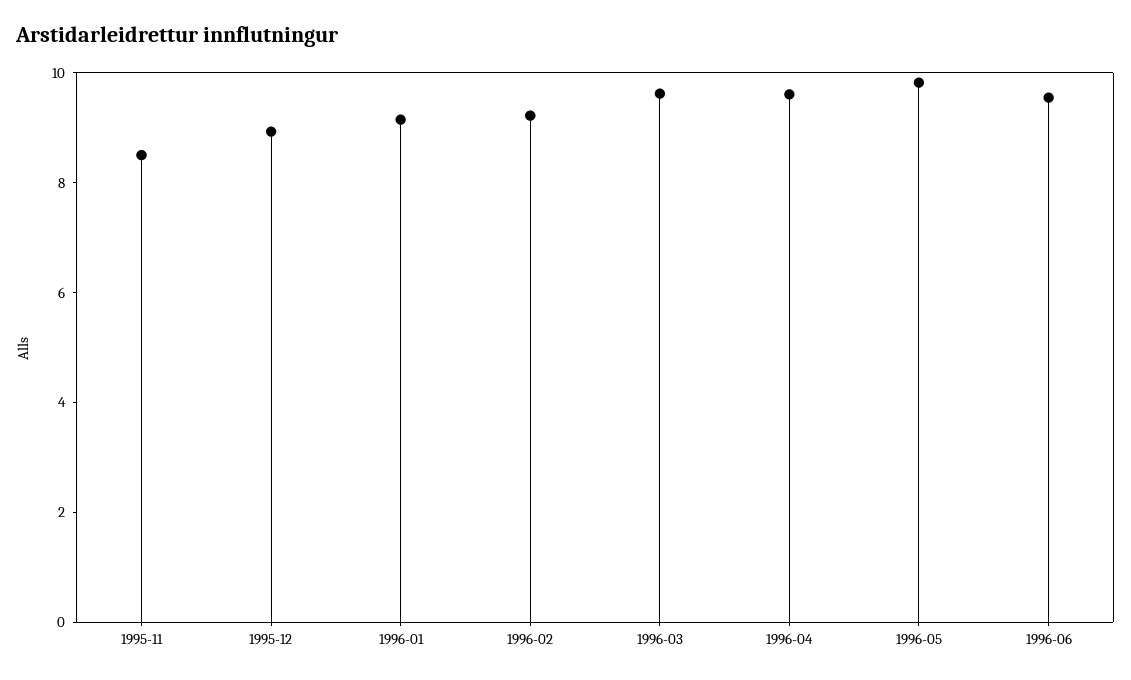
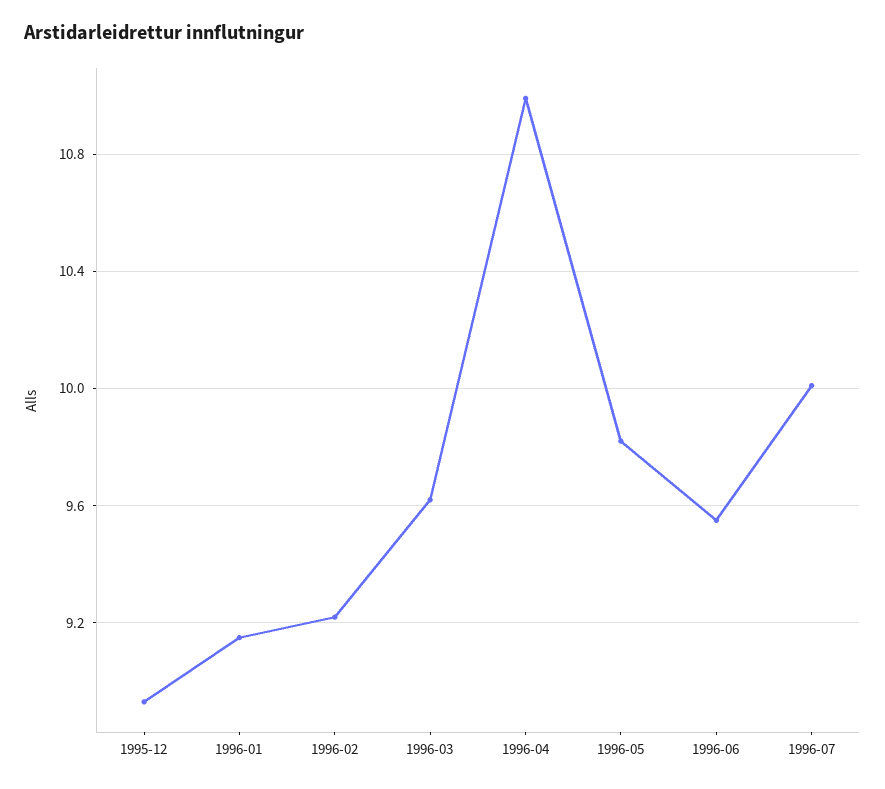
1995-11: 8.5 -> none
1996-04: 9.5 -> 11
1996-07: none -> 10

